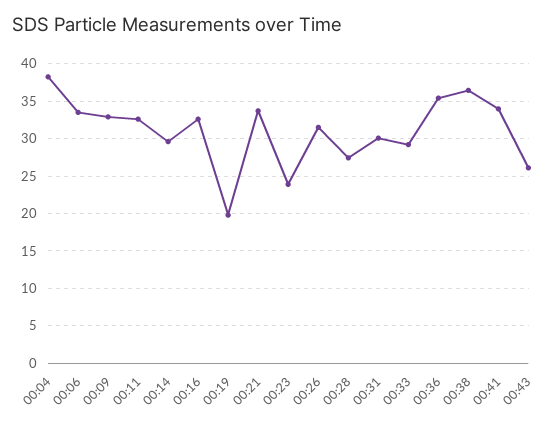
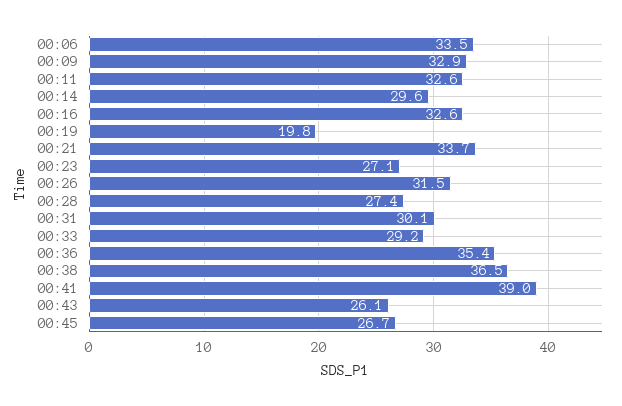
00:04: 38 -> none
00:23: 24 -> 27.1
00:41: 34 -> 39
00:45: none -> 26.7

